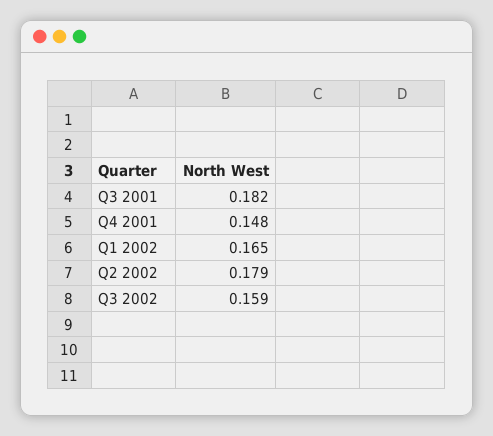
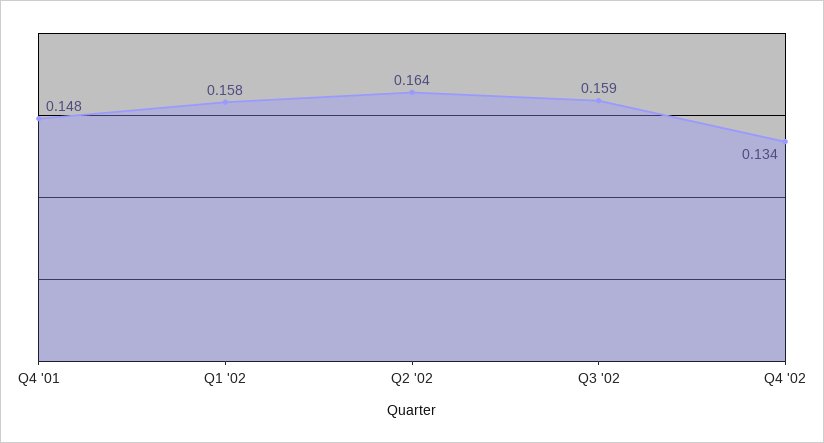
Q3 2001: 0.182 -> none
Q1 2002: 0.165 -> 0.158
Q2 2002: 0.179 -> 0.164
Q4 '02: none -> 0.134

